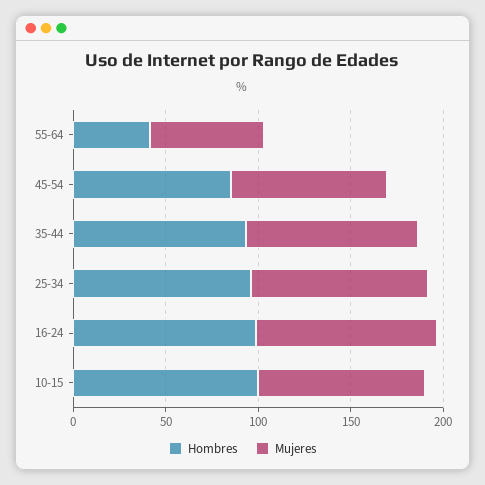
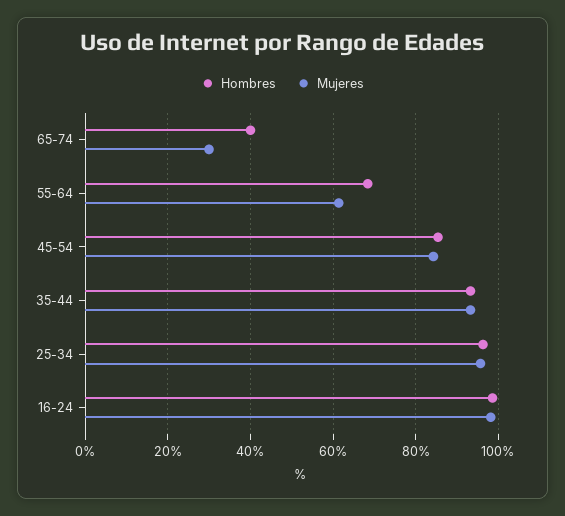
Hombres, 55-64: 40 -> 68
Hombres, 10-15: 100 -> none
Mujeres, 10-15: 90 -> none
Hombres, 65-74: none -> 40
Mujeres, 65-74: none -> 30

